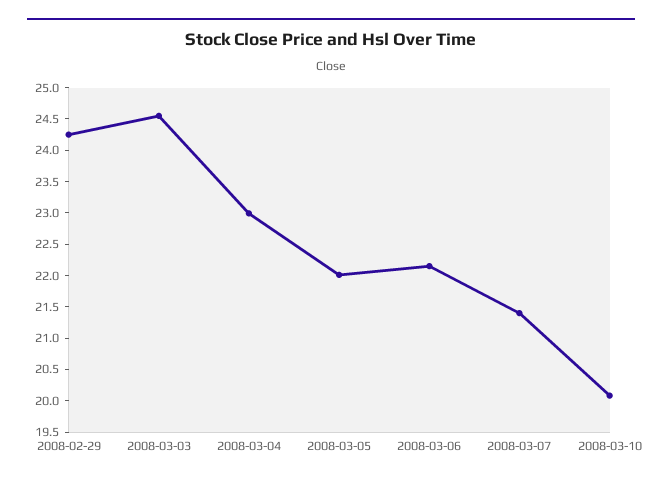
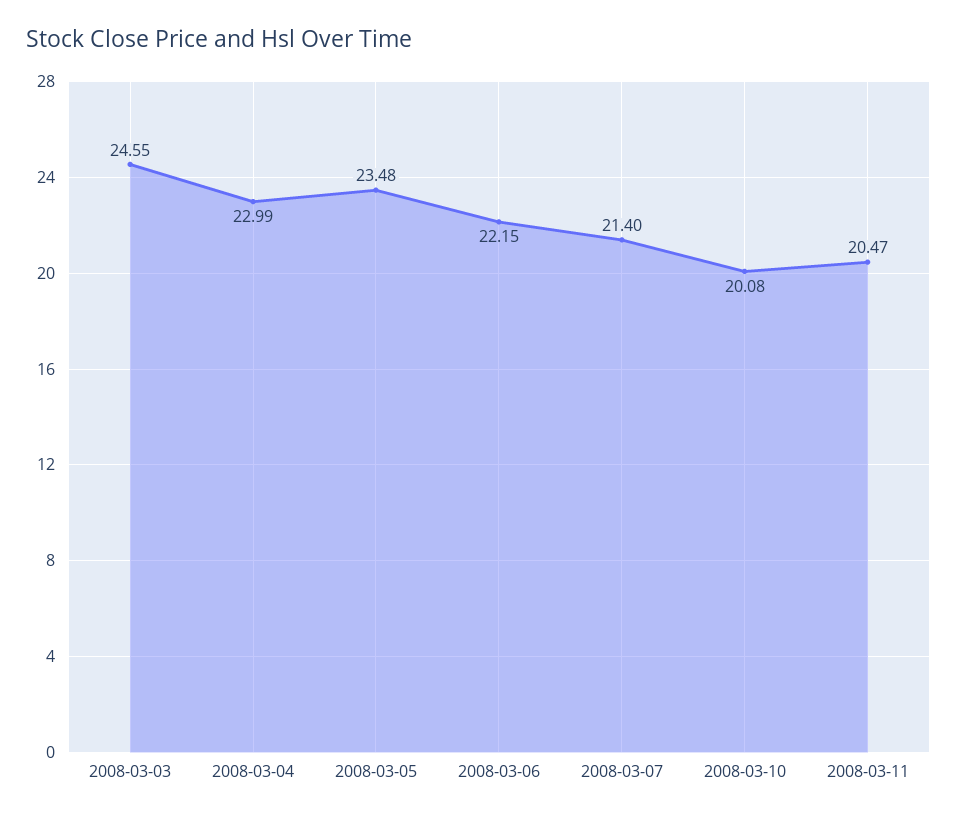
2008-02-29: 24.25 -> none
2008-03-05: 22 -> 23.48
2008-03-11: none -> 20.47

